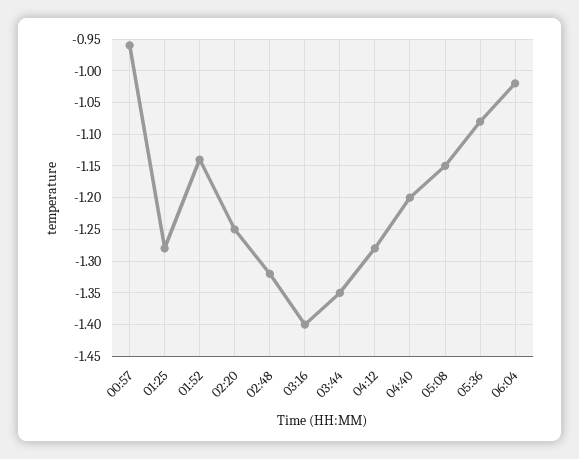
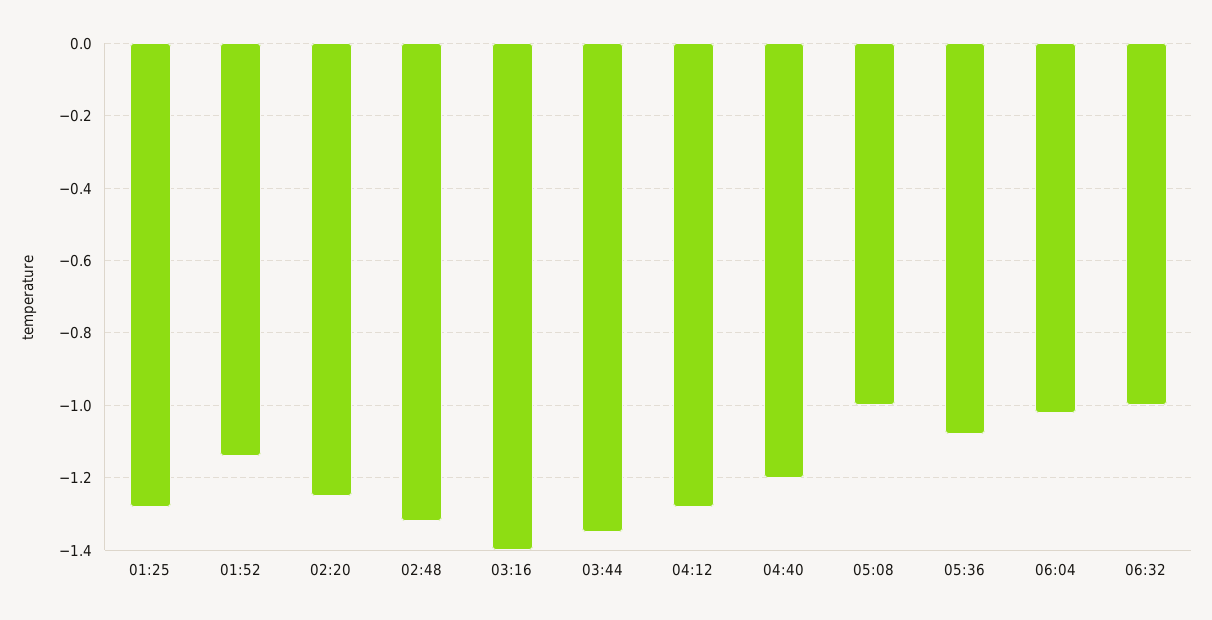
00:57: -0.96 -> none
05:08: -1.15 -> -1
06:32: none -> -1

